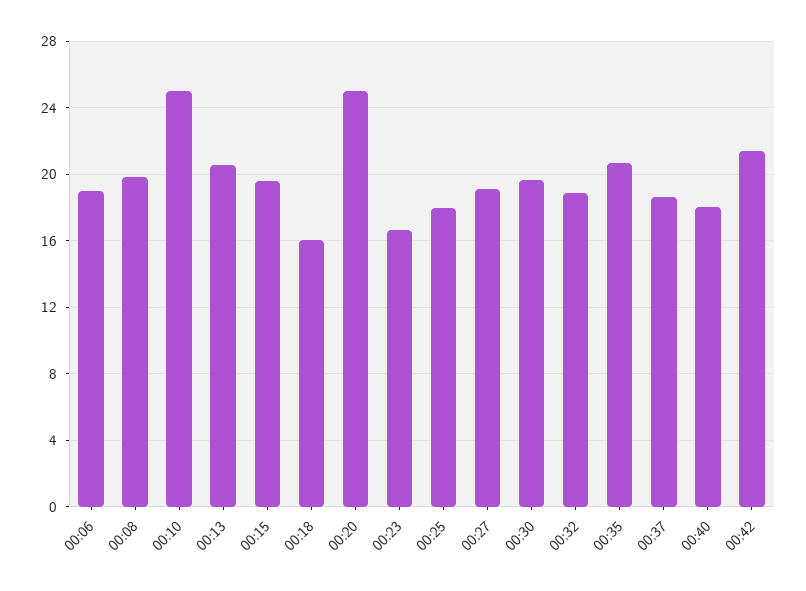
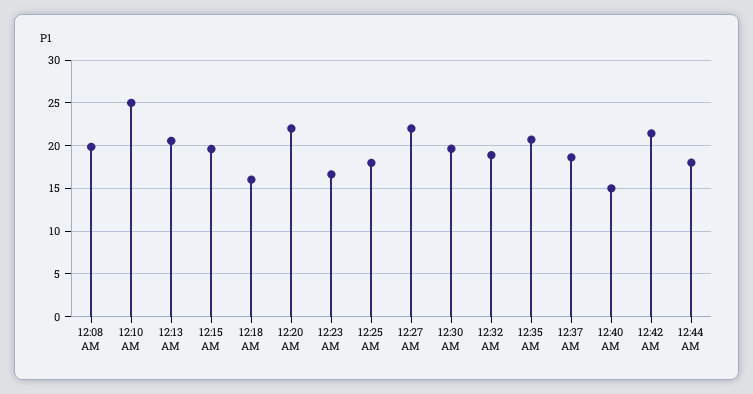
00:06: 19 -> none
00:20: 25 -> 22
00:27: 19 -> 22
00:40: 18 -> 15
12:44 AM: none -> 18

